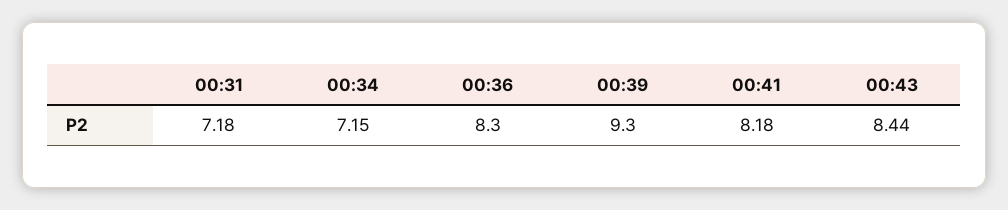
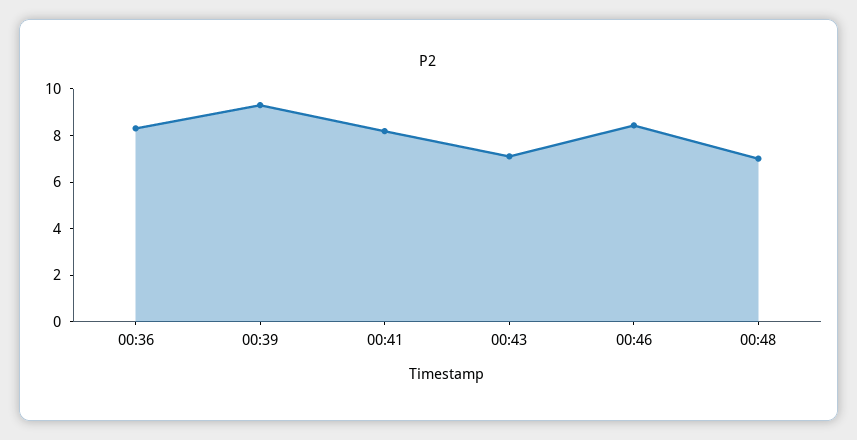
00:31: 7.18 -> none
00:34: 7.15 -> none
00:43: 8.44 -> 7
00:46: none -> 8.5
00:48: none -> 7

